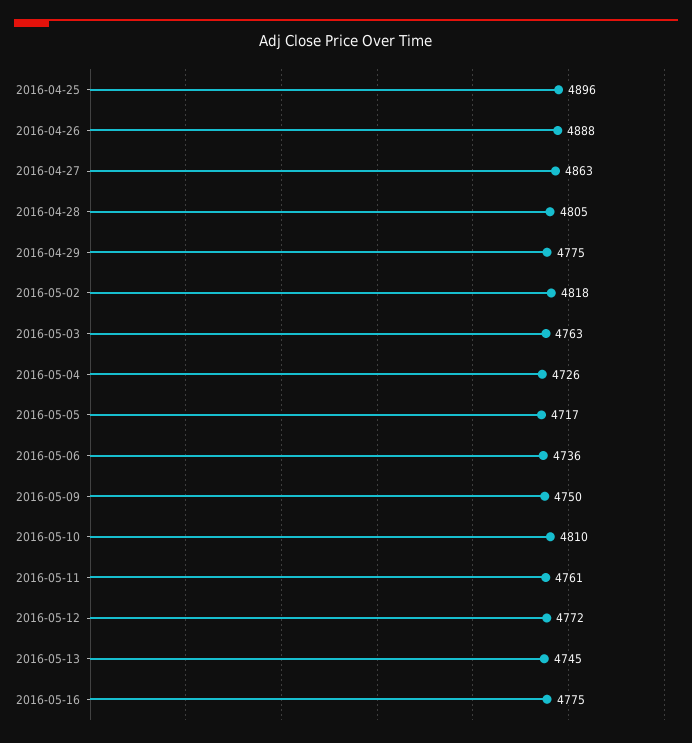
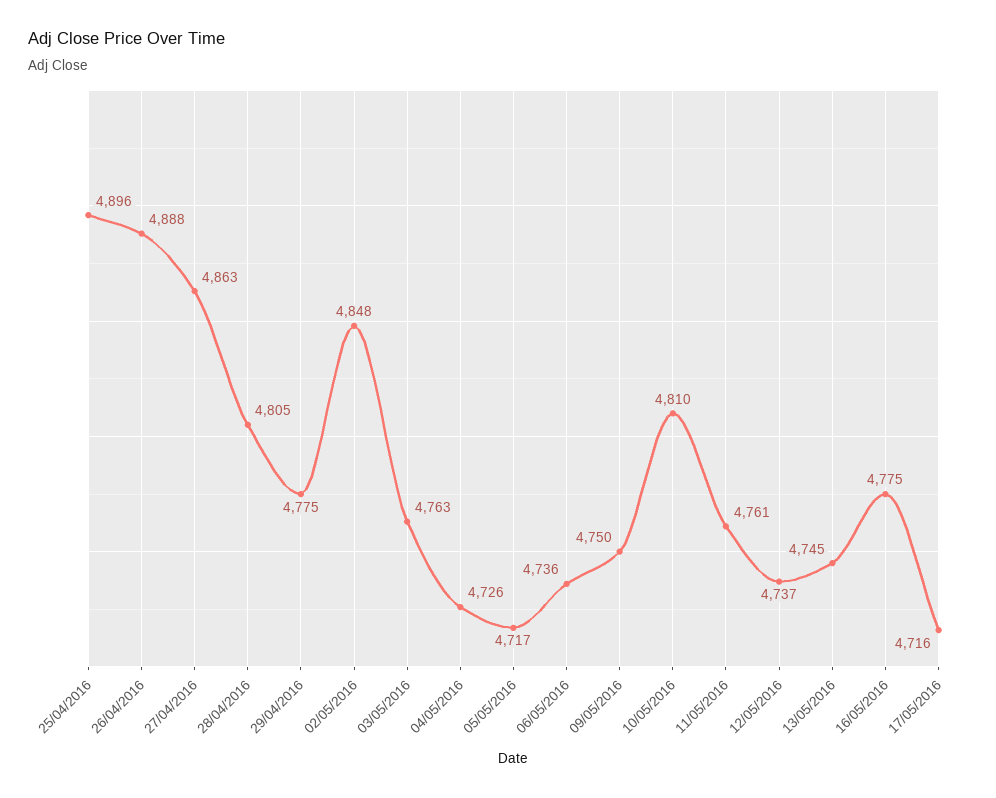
2016-05-02: 4818 -> 4848
2016-05-12: 4772 -> 4737
17/05/2016: none -> 4716

